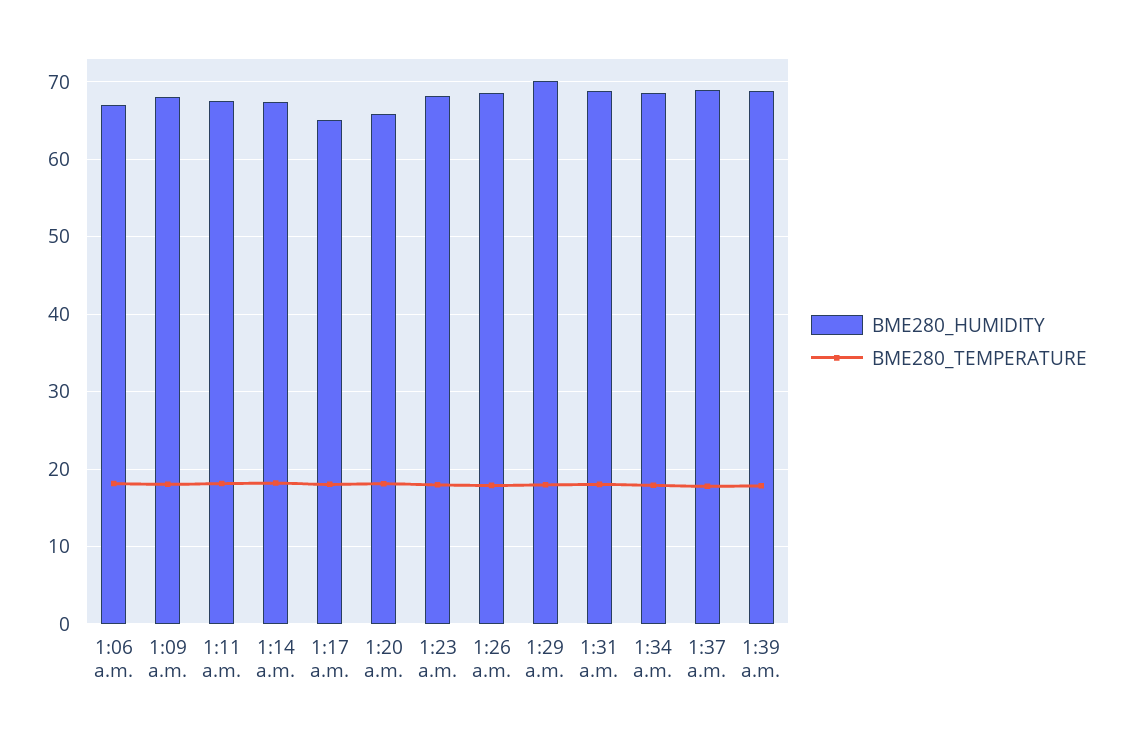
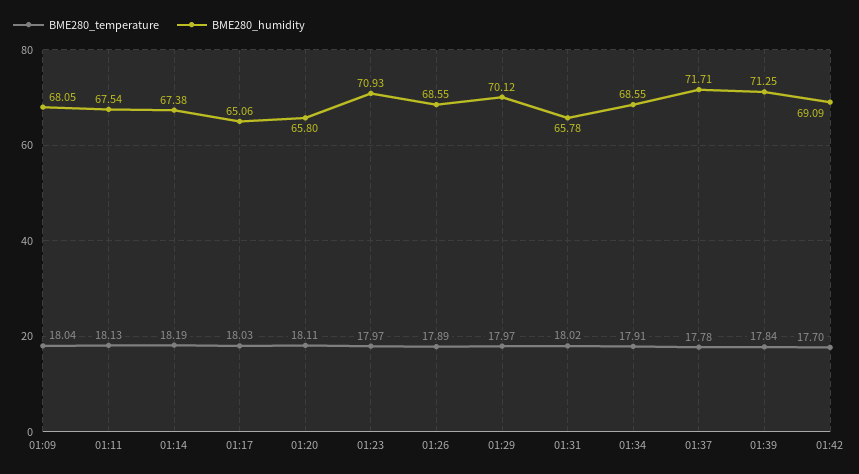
BME280_HUMIDITY, 1:06 a.m.: 67 -> none
BME280_TEMPERATURE, 1:06 a.m.: 18 -> none
BME280_HUMIDITY, 1:23 a.m.: 68 -> 70.93
BME280_HUMIDITY, 1:31 a.m.: 69 -> 65.78
BME280_HUMIDITY, 1:37 a.m.: 69 -> 71.71
BME280_HUMIDITY, 1:39 a.m.: 69 -> 71.25
BME280_TEMPERATURE, 01:42: none -> 17.7
BME280_HUMIDITY, 01:42: none -> 69.09

